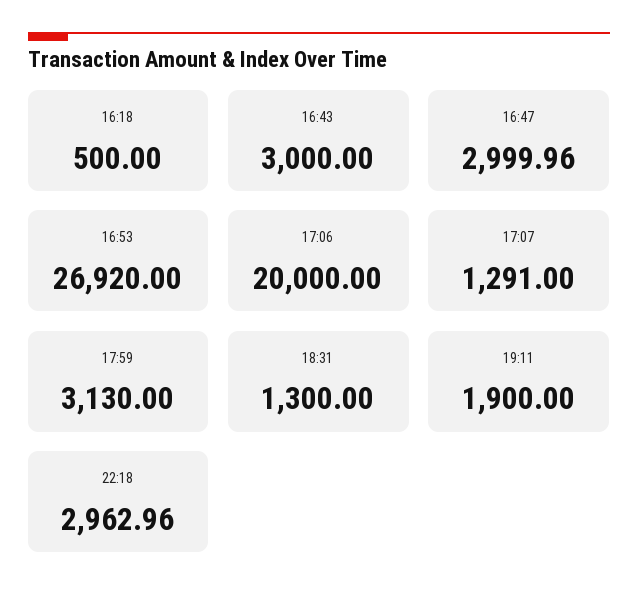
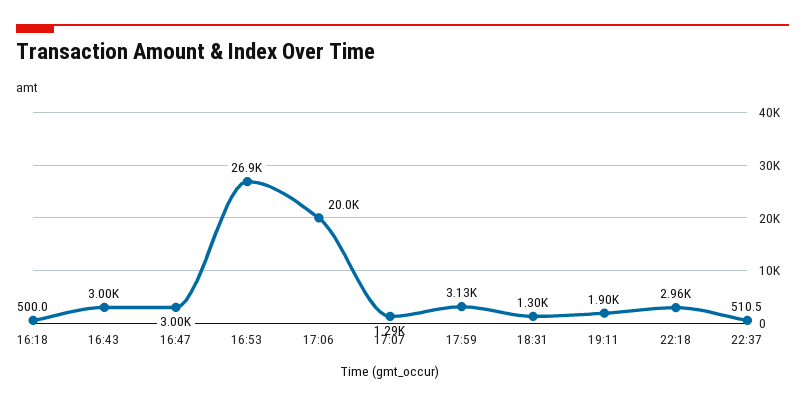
22:37: none -> 510.5

